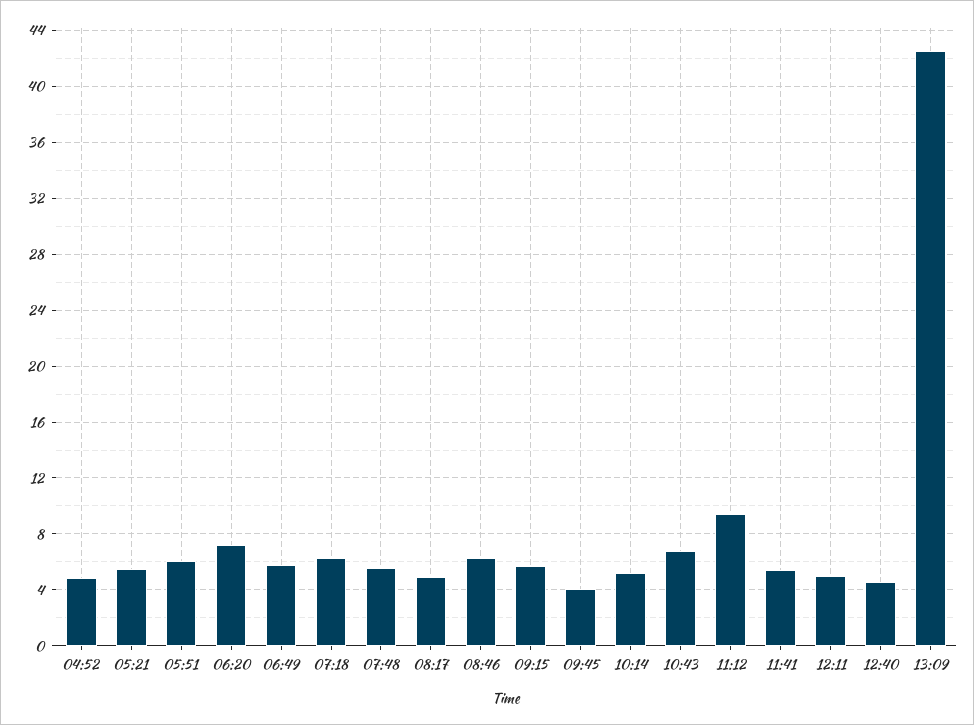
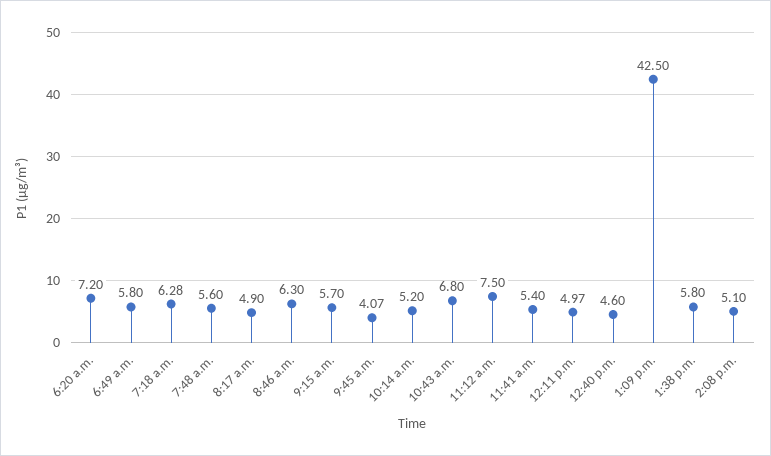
04:52: 5 -> none
05:21: 5.5 -> none
05:51: 6 -> none
11:12: 9.5 -> 7.5
1:38 p.m.: none -> 5.8
2:08 p.m.: none -> 5.1

